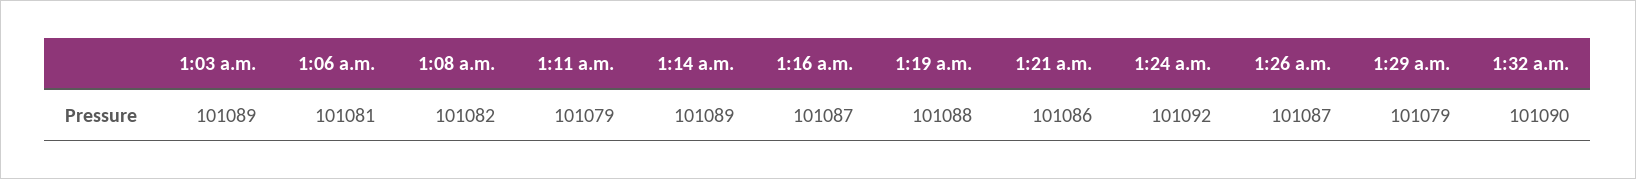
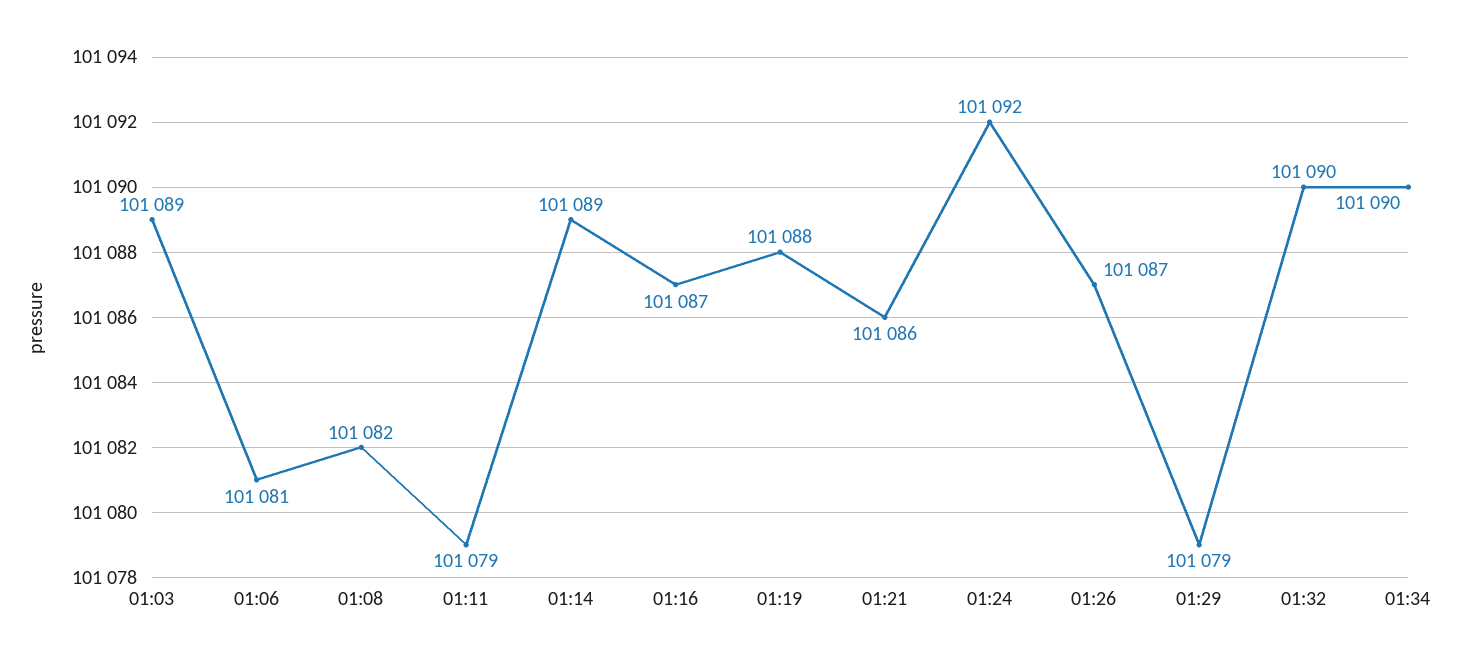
01:34: none -> 101090

